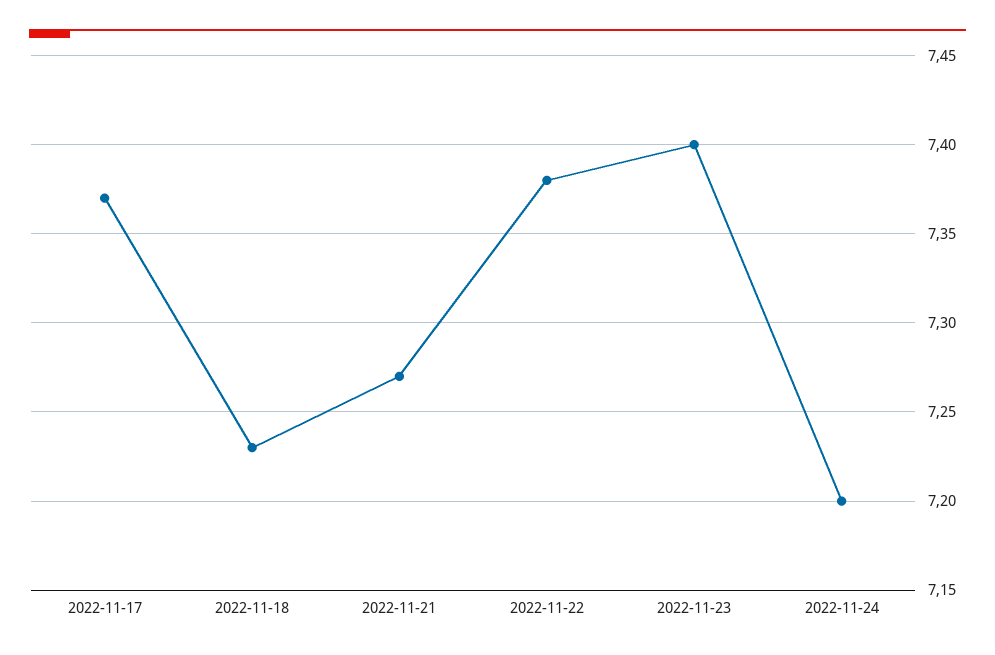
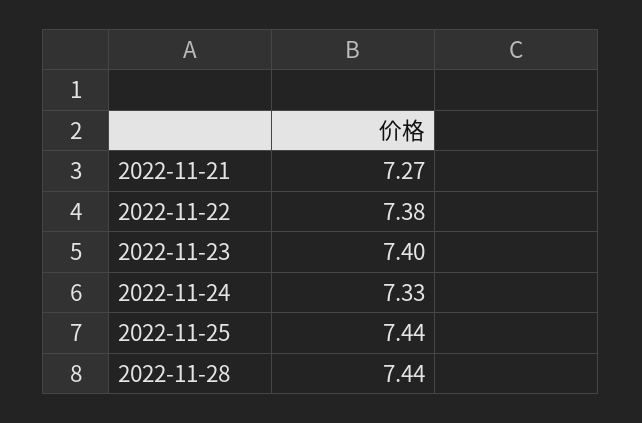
2022-11-17: 7.37 -> none
2022-11-18: 7.23 -> none
2022-11-24: 7.2 -> 7.33
2022-11-25: none -> 7.44
2022-11-28: none -> 7.44

